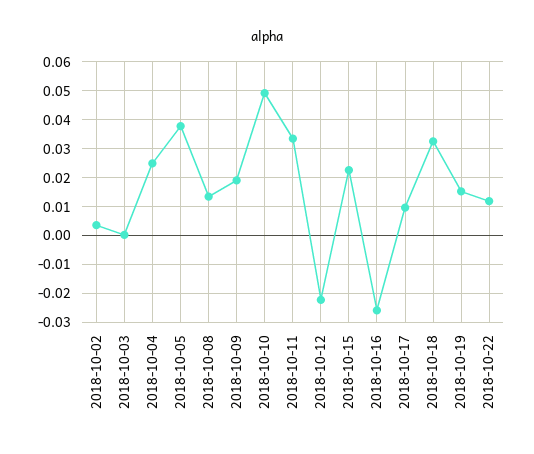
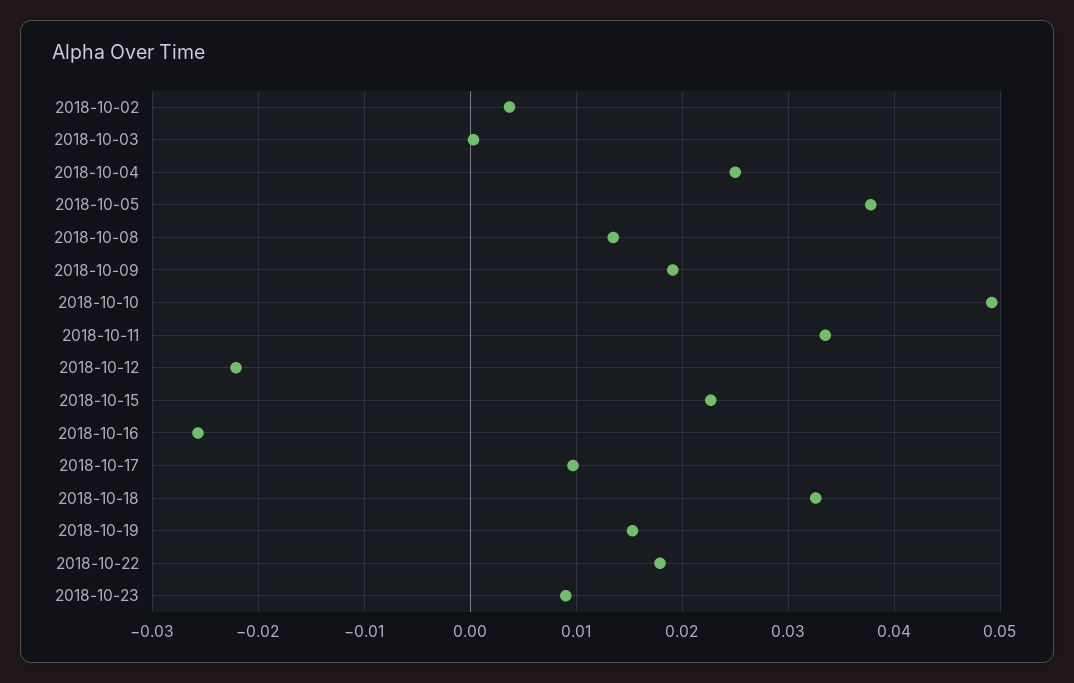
2018-10-22: 0.0125 -> 0.018
2018-10-23: none -> 0.009

